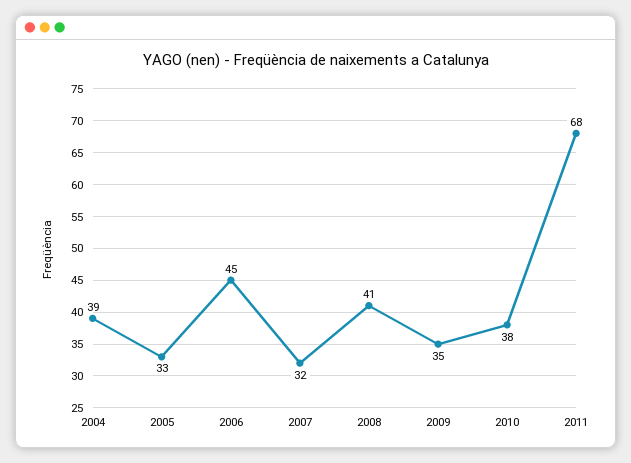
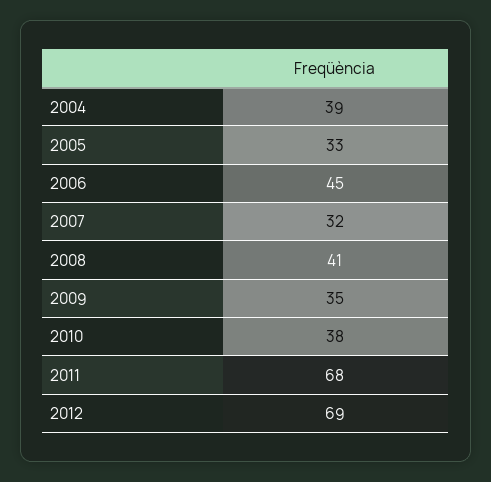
2012: none -> 69

